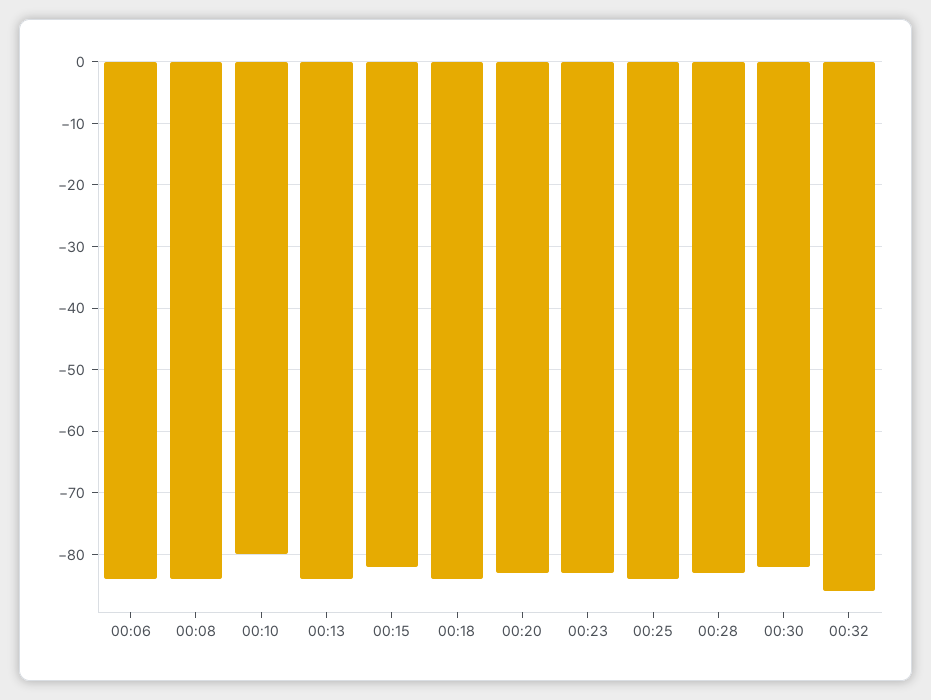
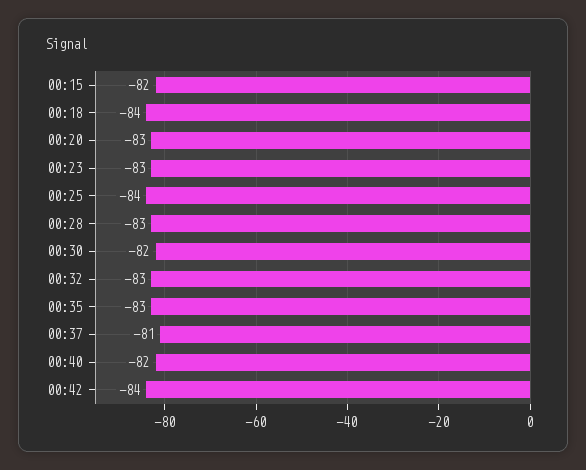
00:06: -84 -> none
00:08: -84 -> none
00:10: -80 -> none
00:13: -84 -> none
00:32: -86 -> -83
00:35: none -> -83
00:37: none -> -81
00:40: none -> -82
00:42: none -> -84

